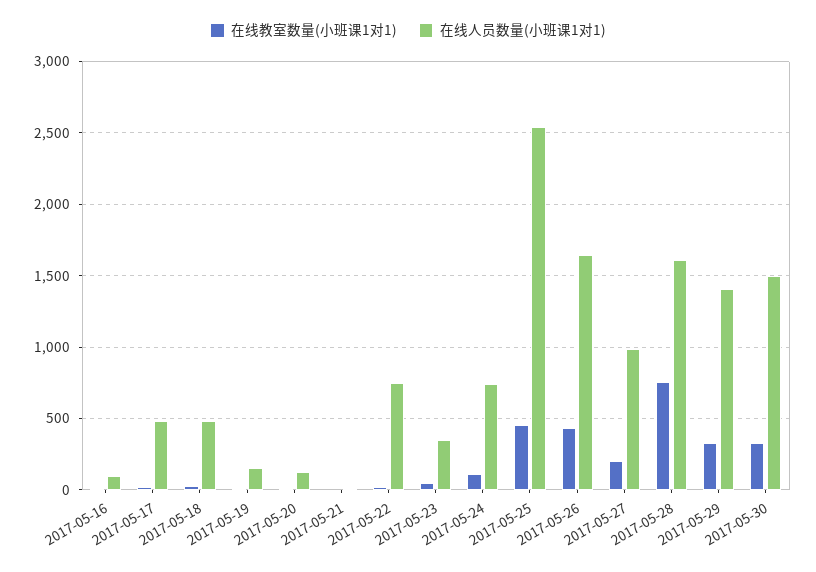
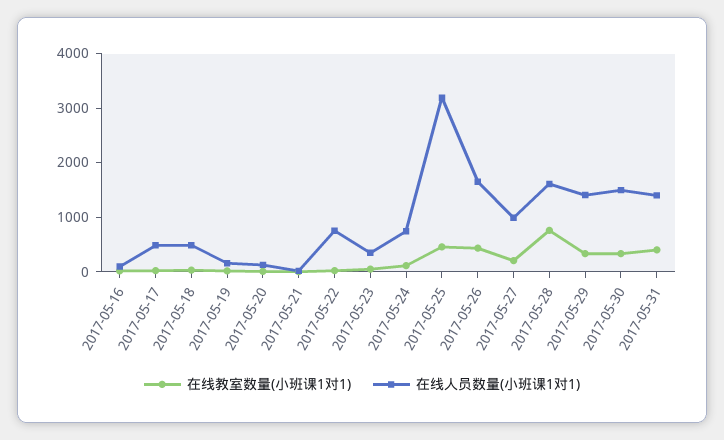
在线人员数量(小班课1对1), 2017-05-25: 2550 -> 3200
在线教室数量(小班课1对1), 2017-05-31: none -> 400
在线人员数量(小班课1对1), 2017-05-31: none -> 1400

